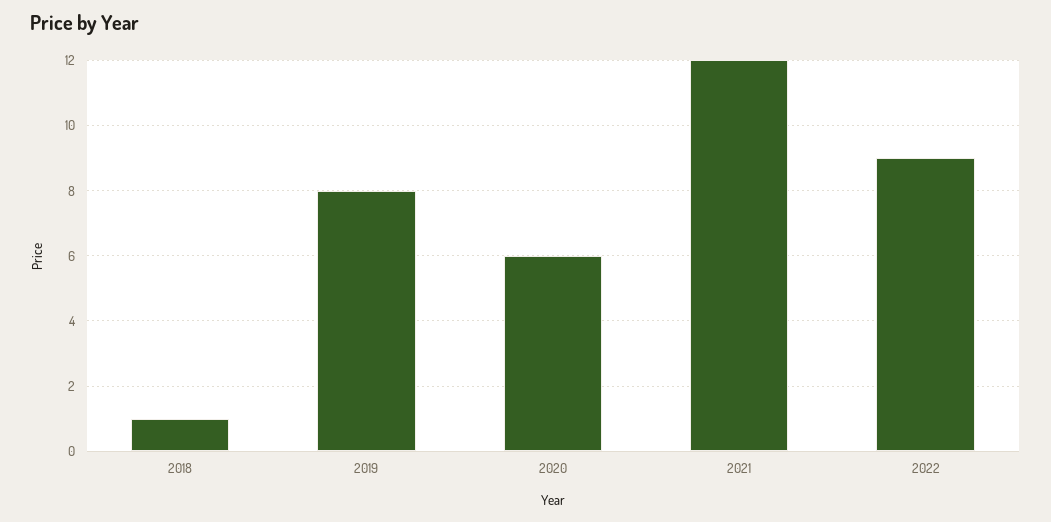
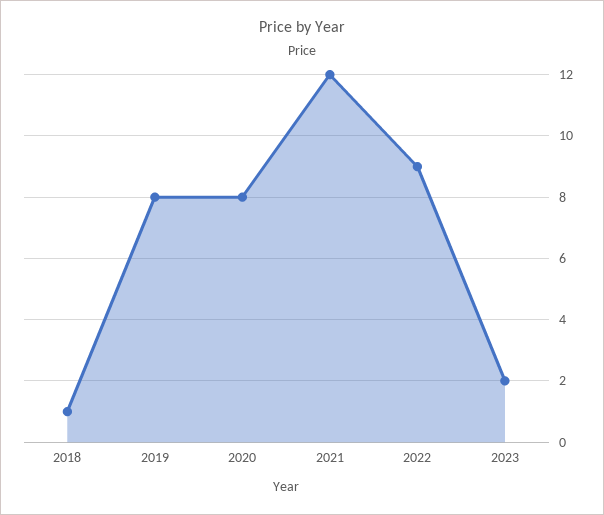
2020: 6 -> 8
2023: none -> 2

